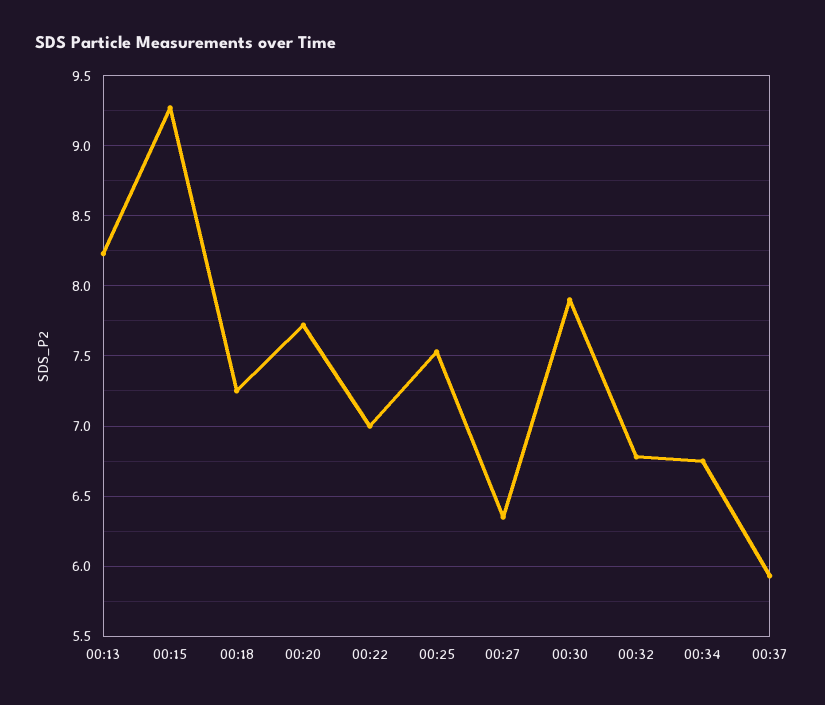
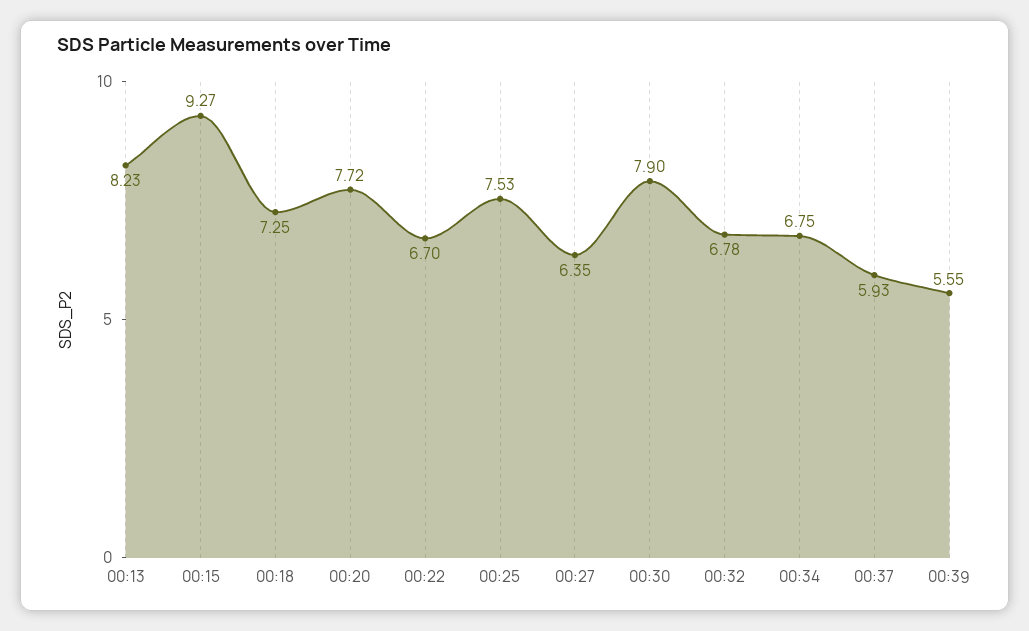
00:22: 7 -> 6.7
00:39: none -> 5.55

